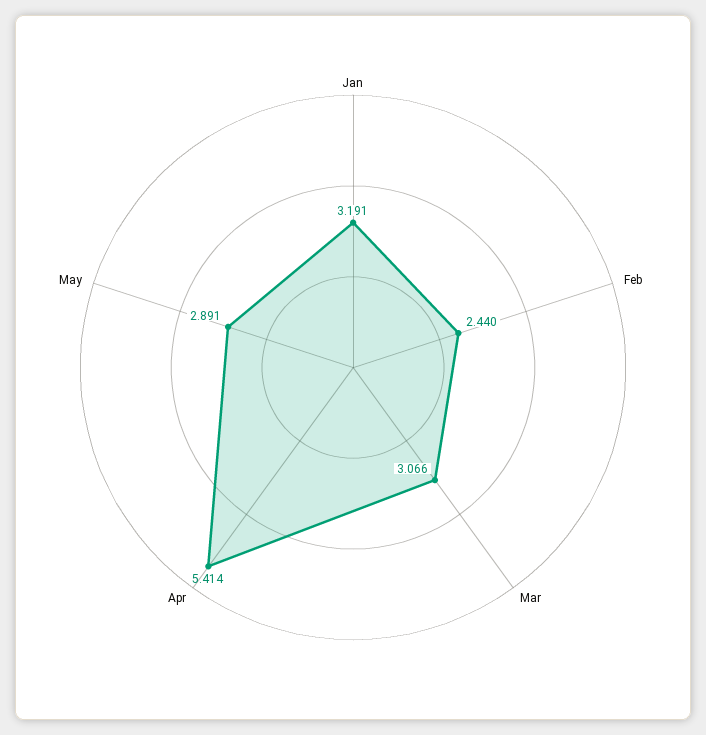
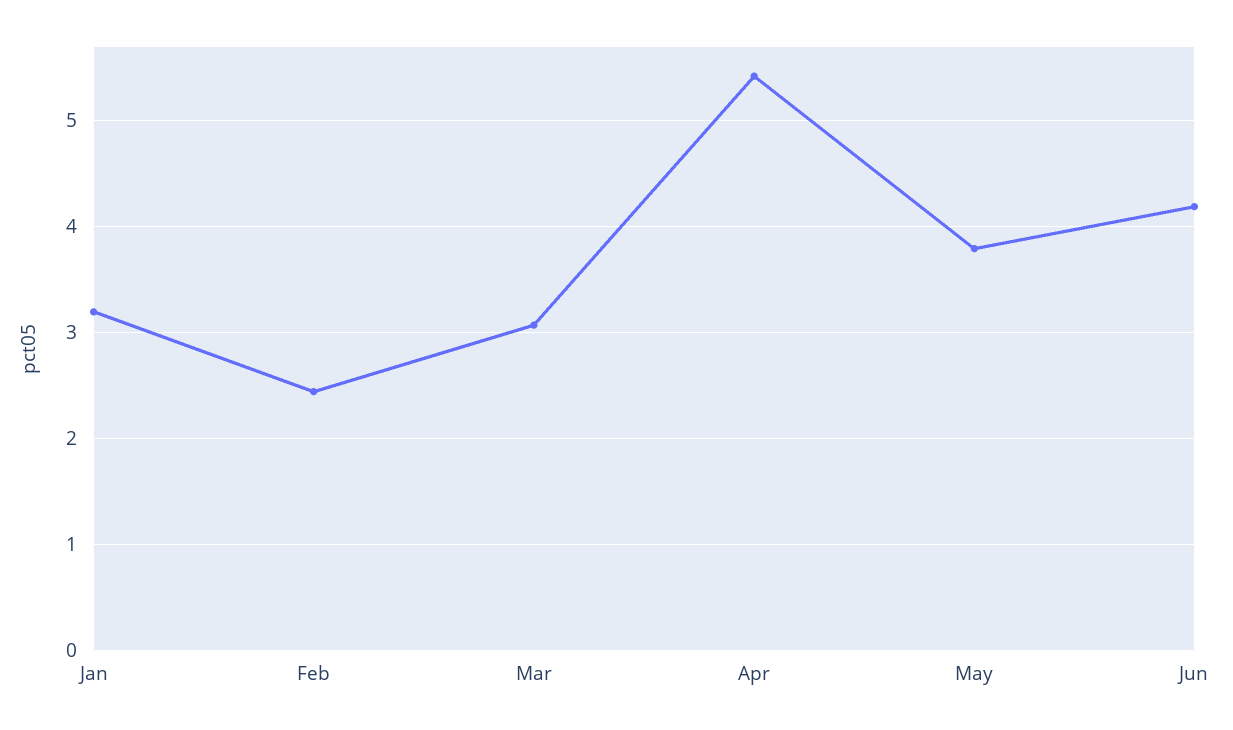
May: 2.891 -> 3.8
Jun: none -> 4.2

